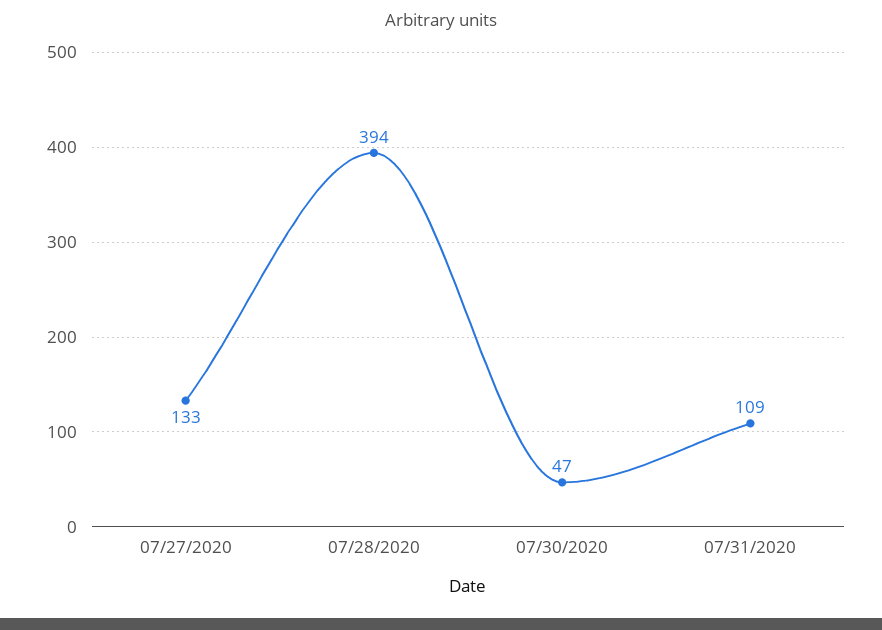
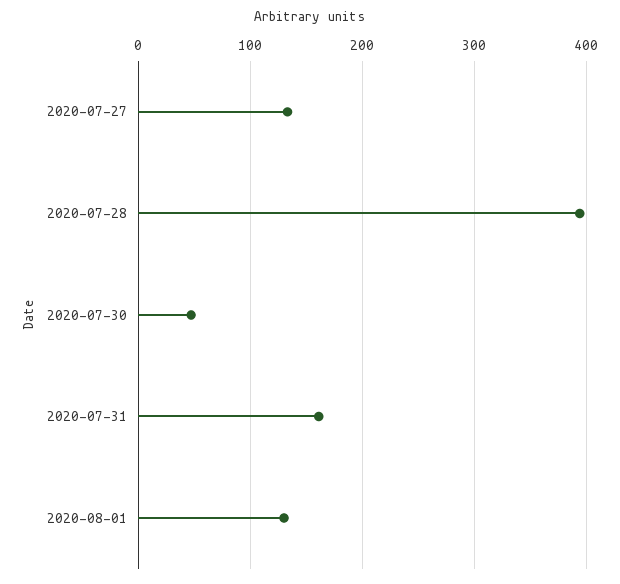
07/31/2020: 109 -> 160
2020-08-01: none -> 130

